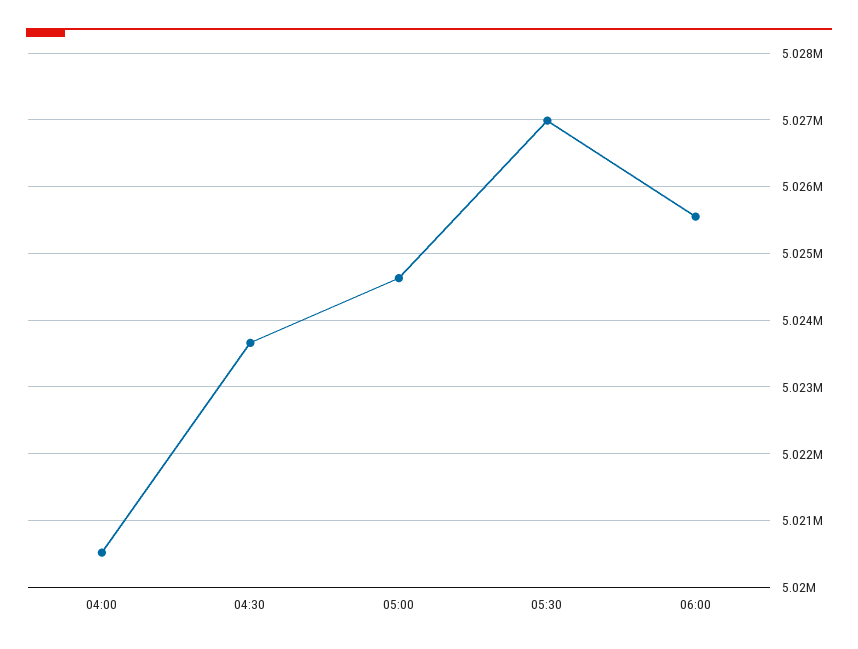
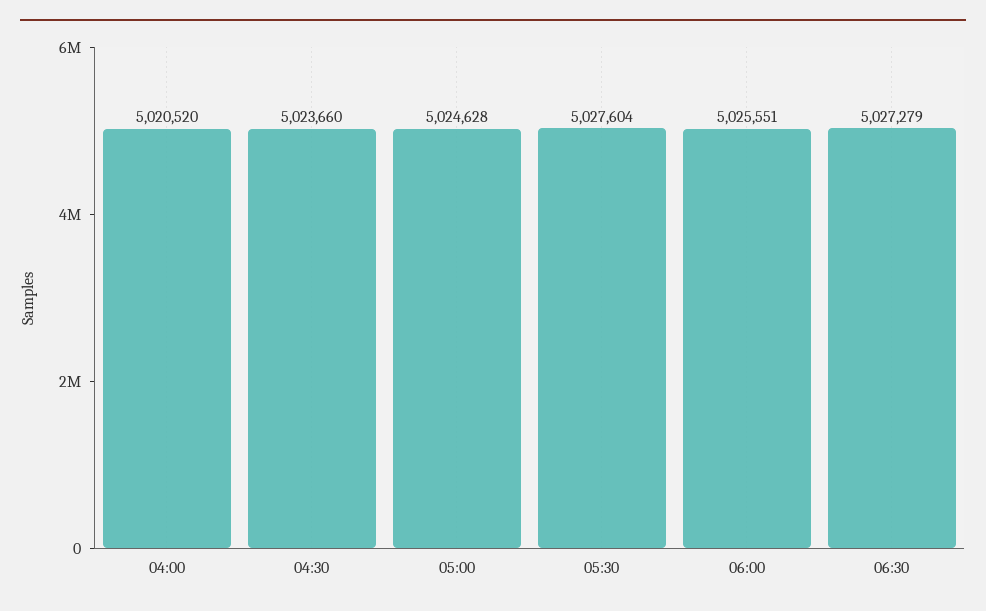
05:30: 5027000 -> 5027604
06:30: none -> 5027279

